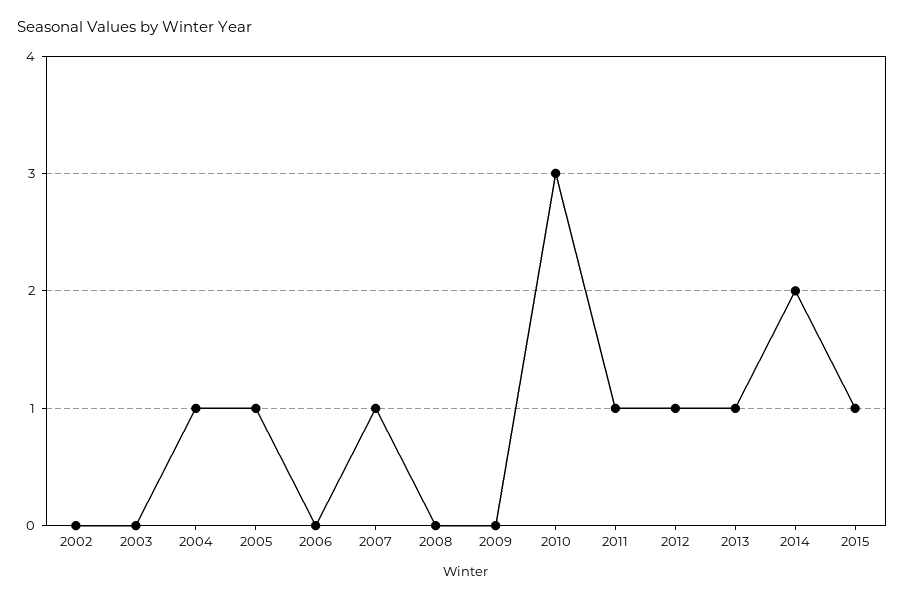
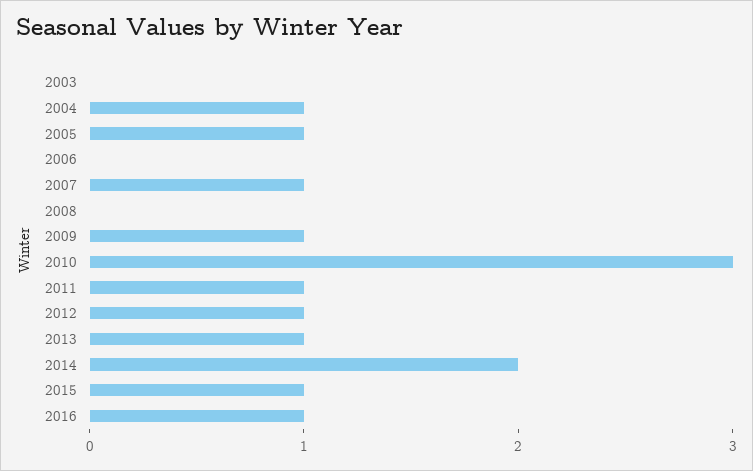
2002: 0 -> none
2009: 0 -> 1
2016: none -> 1

